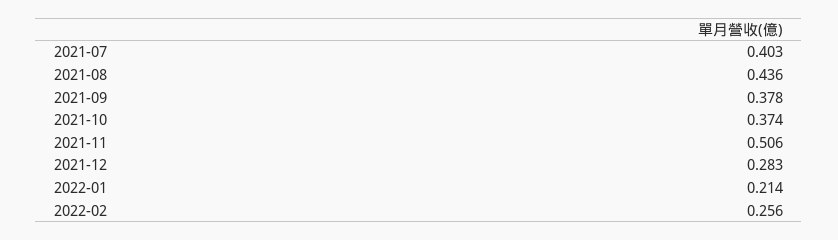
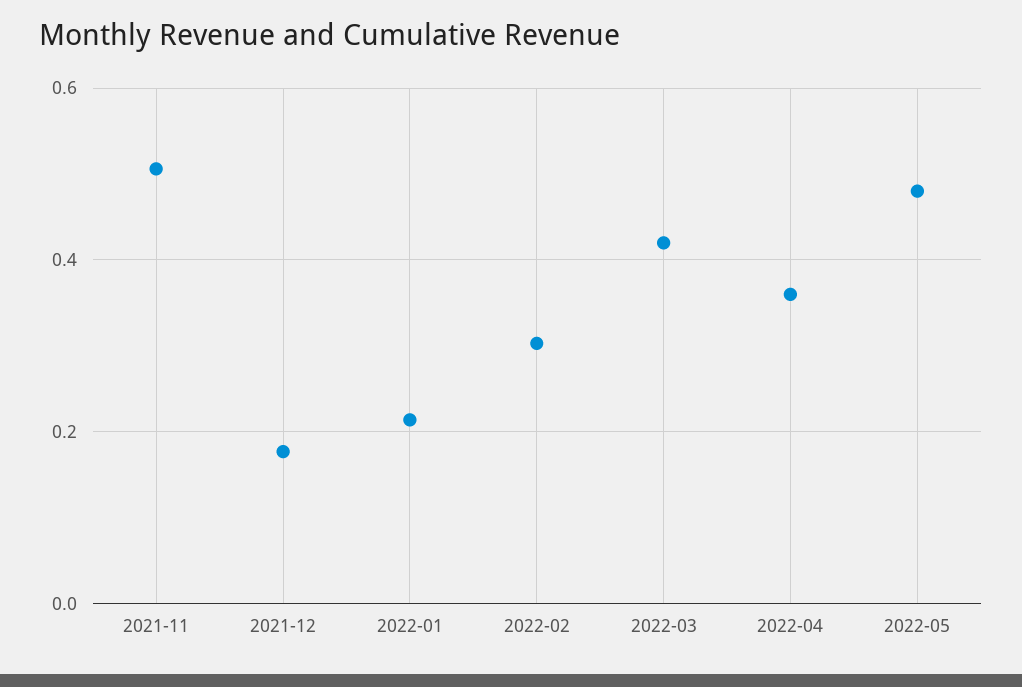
2021-07: 0.403 -> none
2021-08: 0.436 -> none
2021-09: 0.378 -> none
2021-10: 0.374 -> none
2021-12: 0.283 -> 0.18
2022-02: 0.256 -> 0.3
2022-03: none -> 0.42
2022-04: none -> 0.36
2022-05: none -> 0.48

